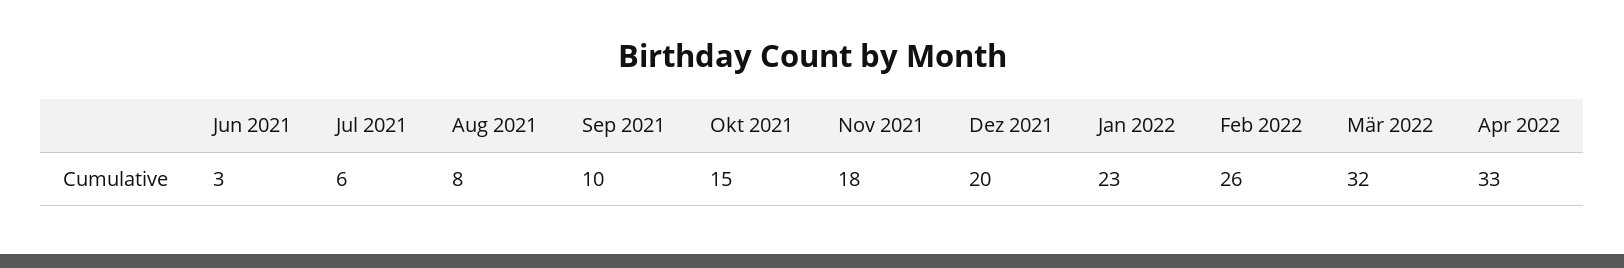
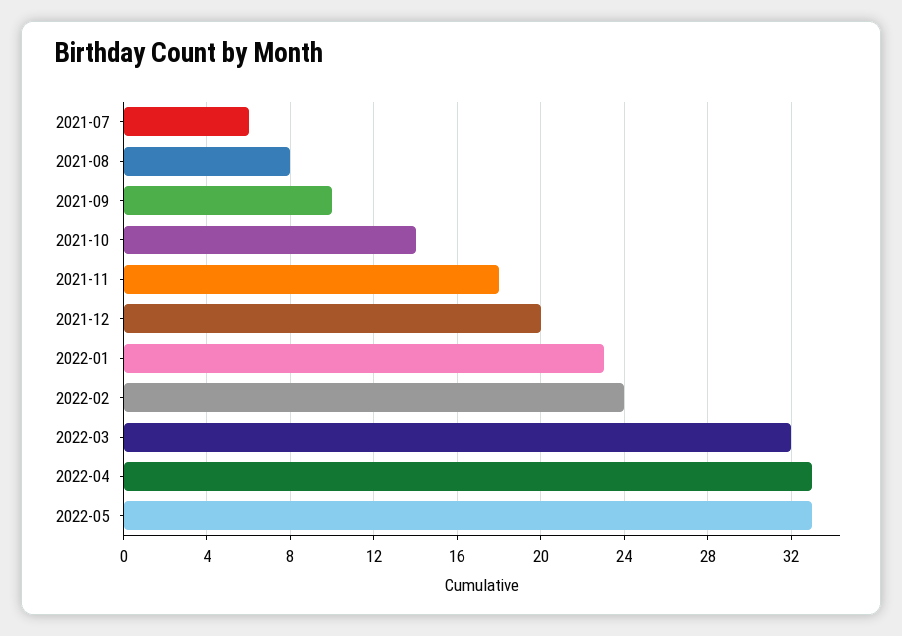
Jun 2021: 3 -> none
Okt 2021: 15 -> 14
Feb 2022: 26 -> 24
2022-05: none -> 33

